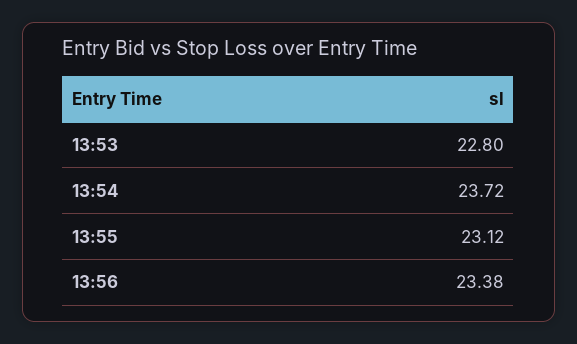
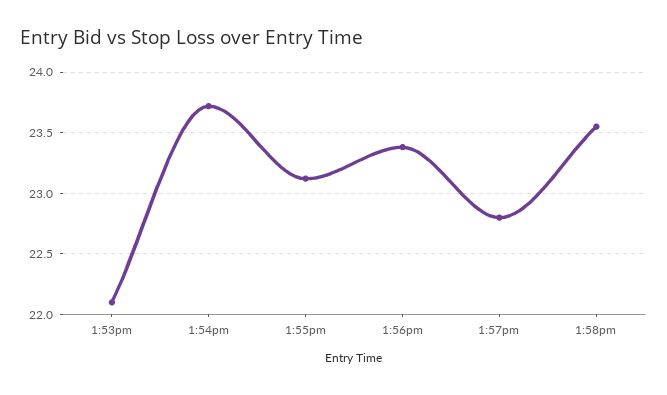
13:53: 22.8 -> 22.1
1:57pm: none -> 22.8
1:58pm: none -> 23.55

